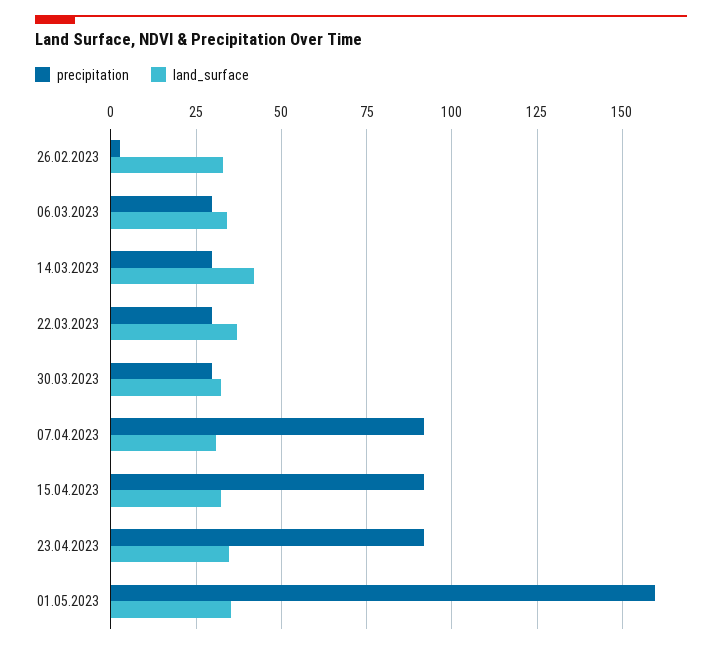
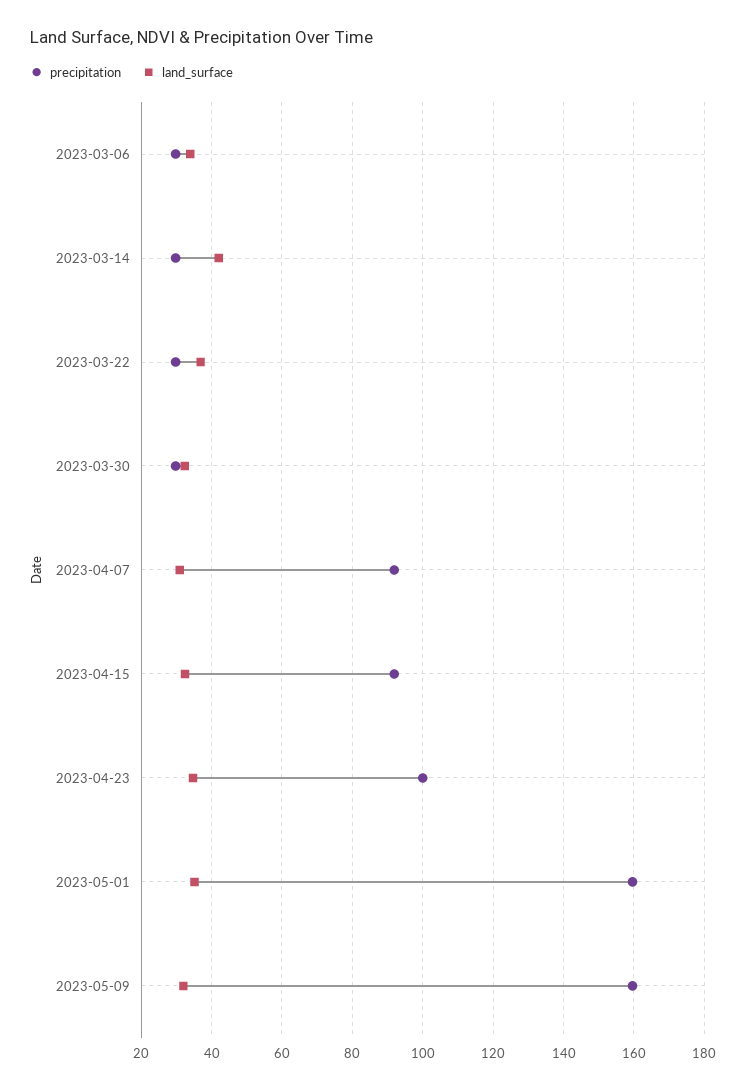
precipitation, 26.02.2023: 2.5 -> none
land_surface, 26.02.2023: 32.5 -> none
precipitation, 23.04.2023: 92.5 -> 100
precipitation, 2023-05-09: none -> 160
land_surface, 2023-05-09: none -> 32

